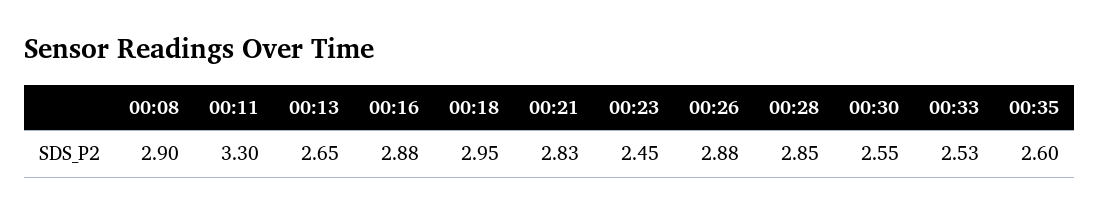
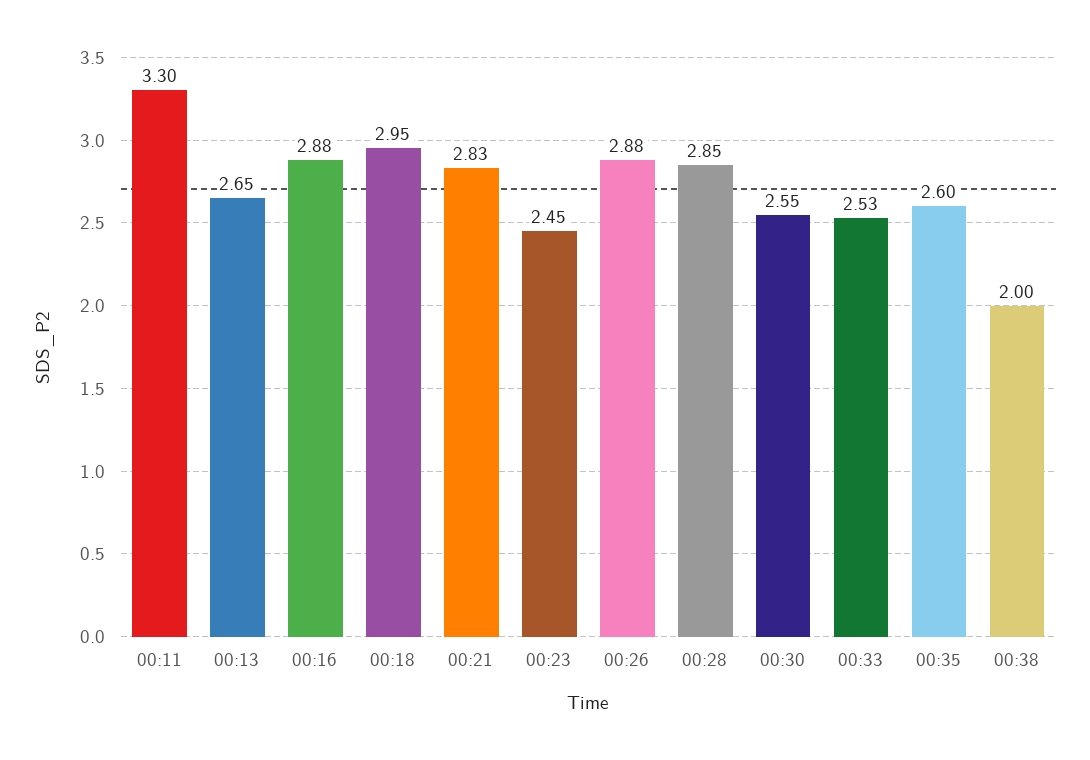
00:08: 2.9 -> none
00:38: none -> 2

